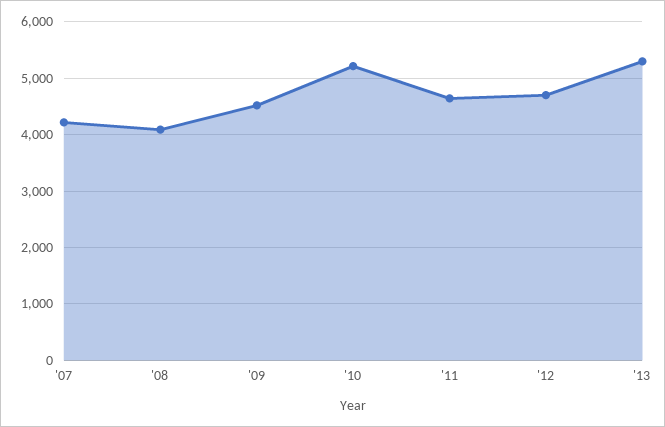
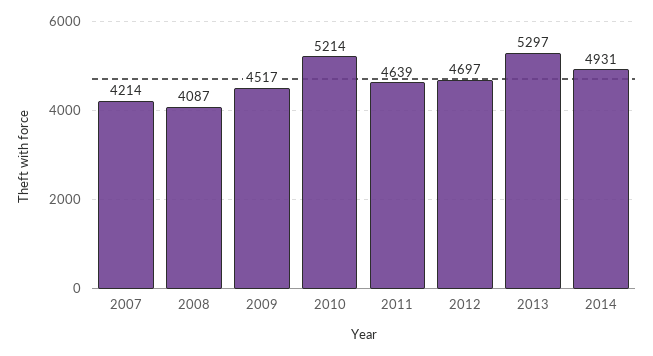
2014: none -> 4931

